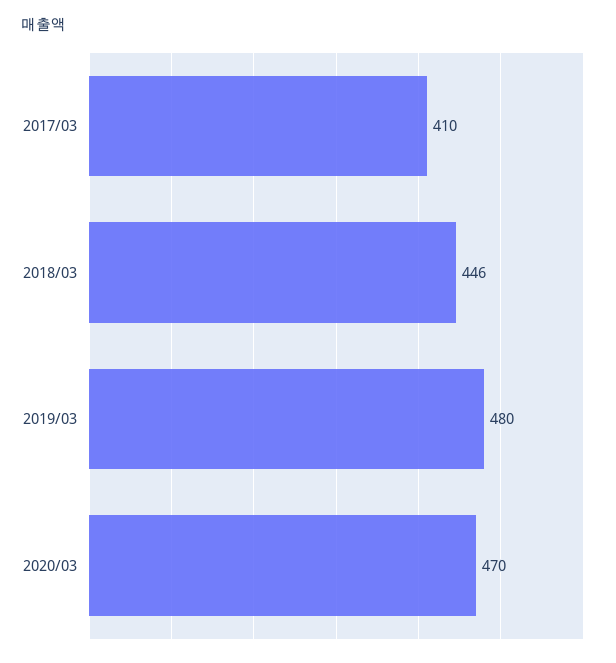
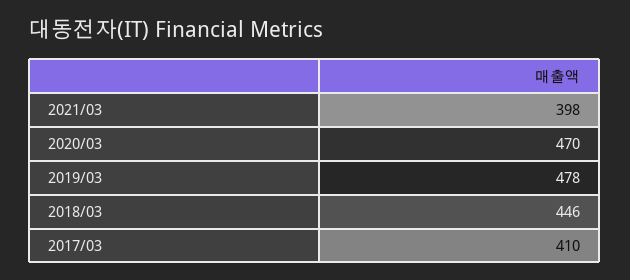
2019/03: 480 -> 478
2021/03: none -> 398

